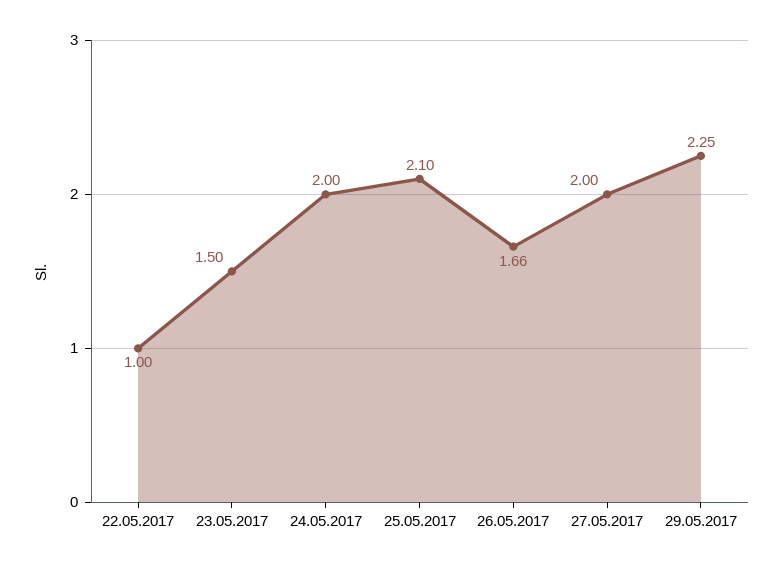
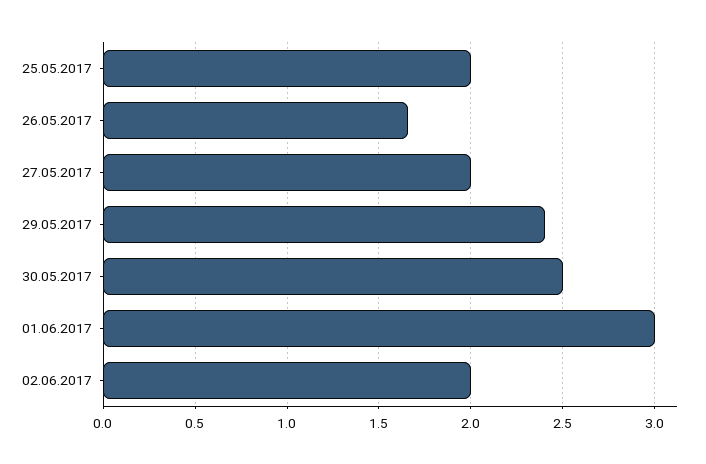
22.05.2017: 1 -> none
23.05.2017: 1.5 -> none
24.05.2017: 2 -> none
25.05.2017: 2.1 -> 2
29.05.2017: 2.25 -> 2.4
30.05.2017: none -> 2.5
01.06.2017: none -> 3
02.06.2017: none -> 2

